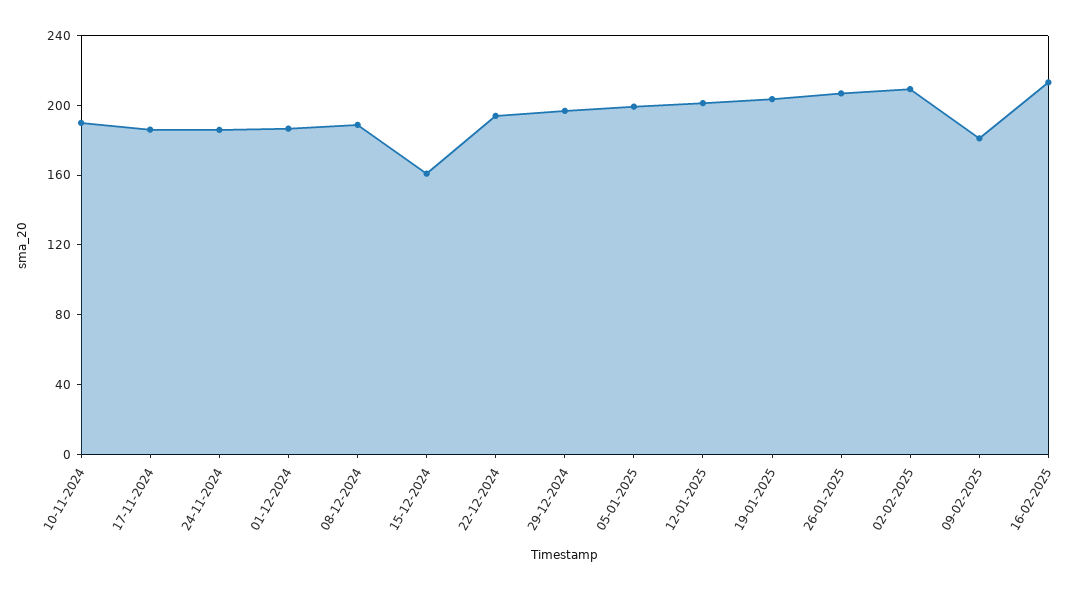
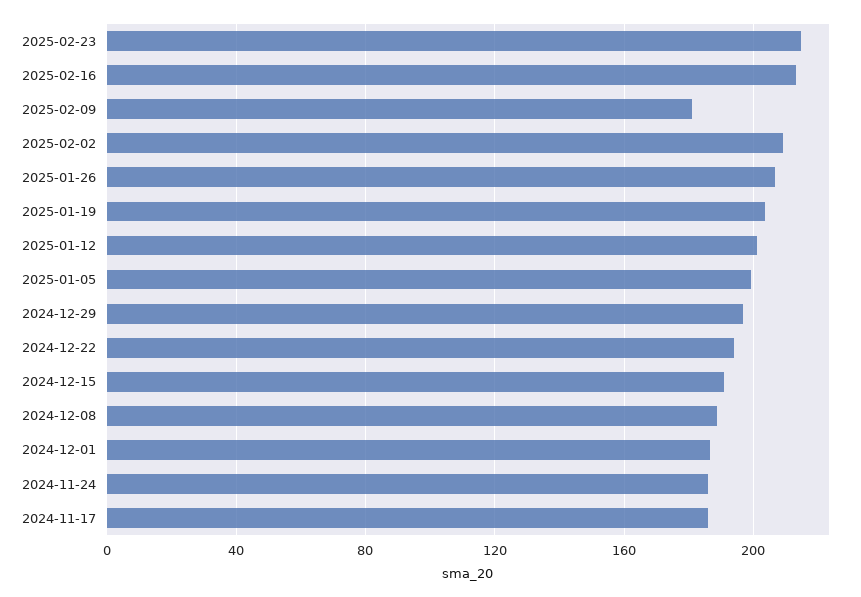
10-11-2024: 190 -> none
15-12-2024: 160 -> 190
2025-02-23: none -> 215

